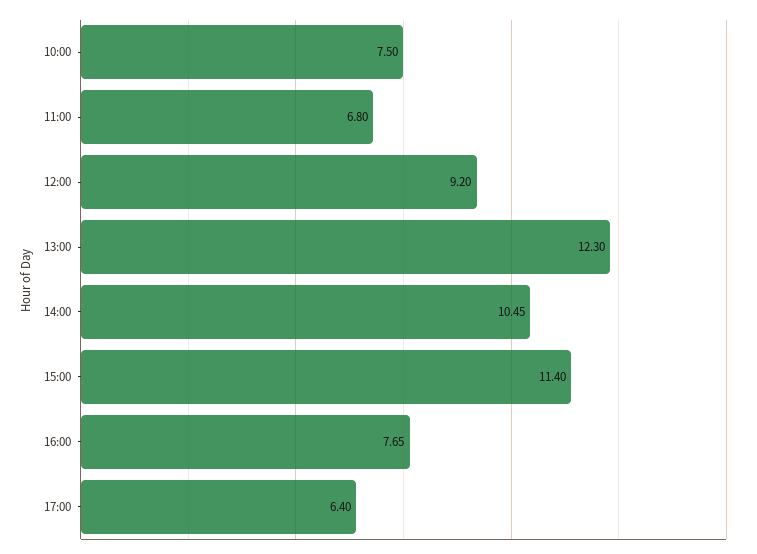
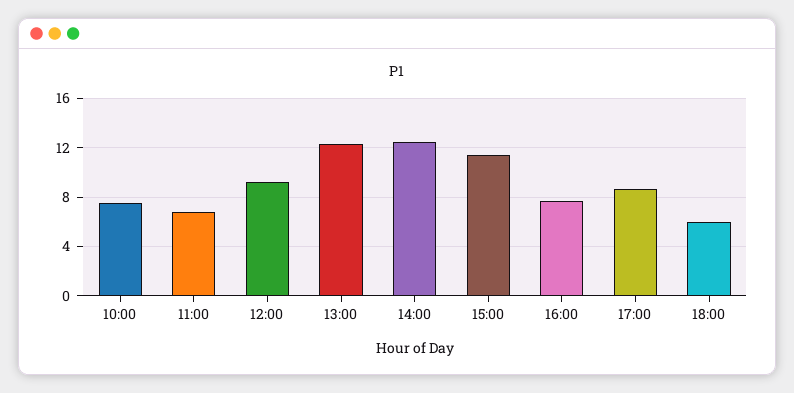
14:00: 10.45 -> 12.5
17:00: 6.4 -> 8.5
18:00: none -> 6

